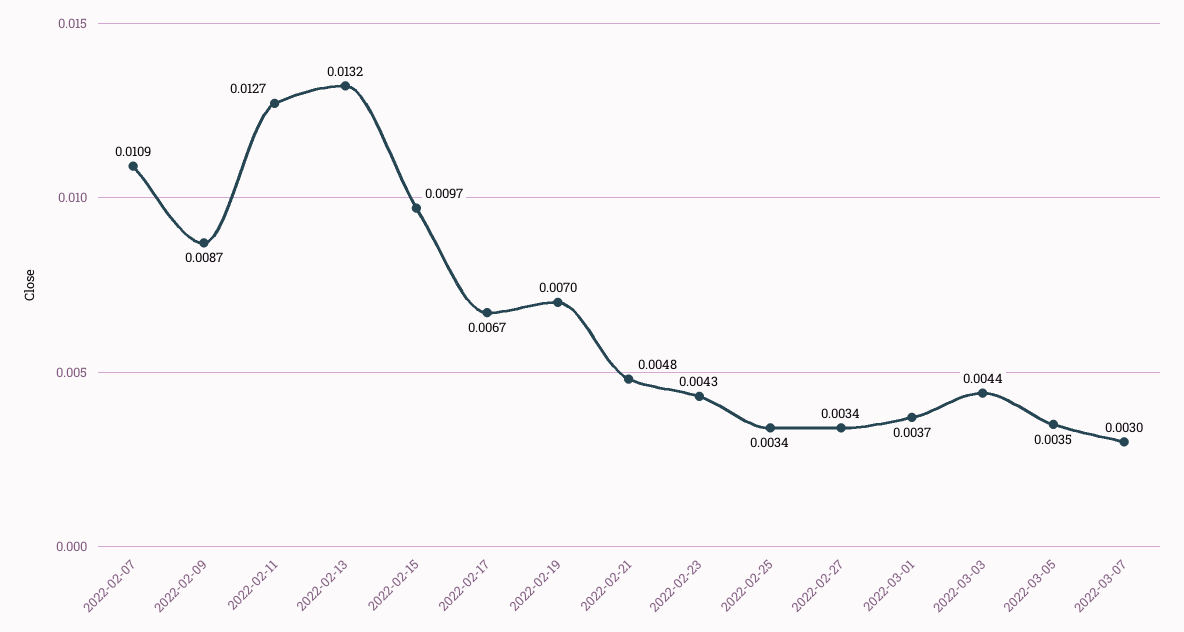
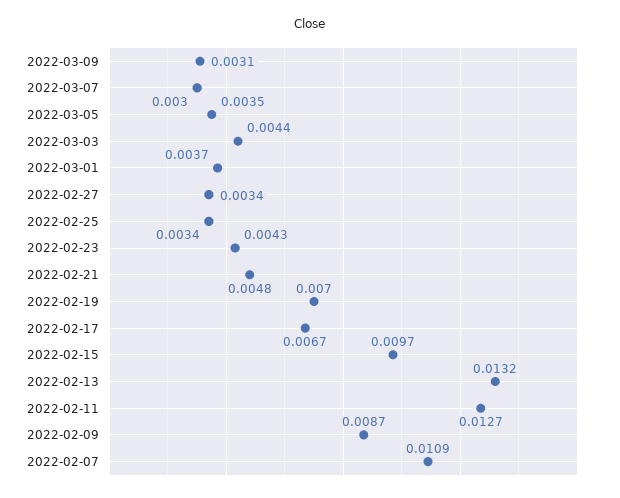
2022-03-09: none -> 0.0031

